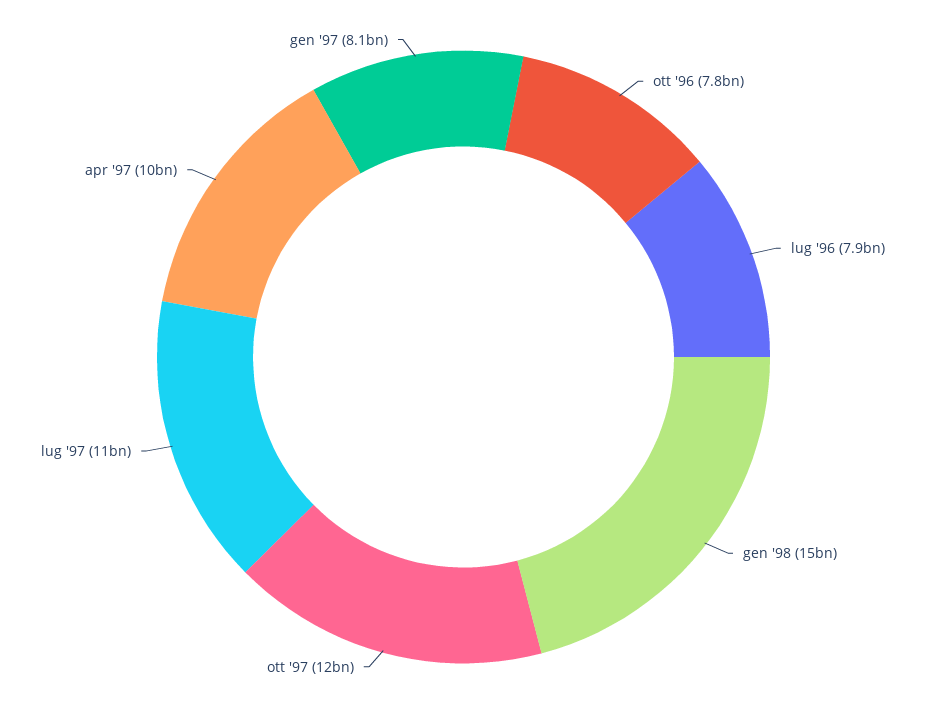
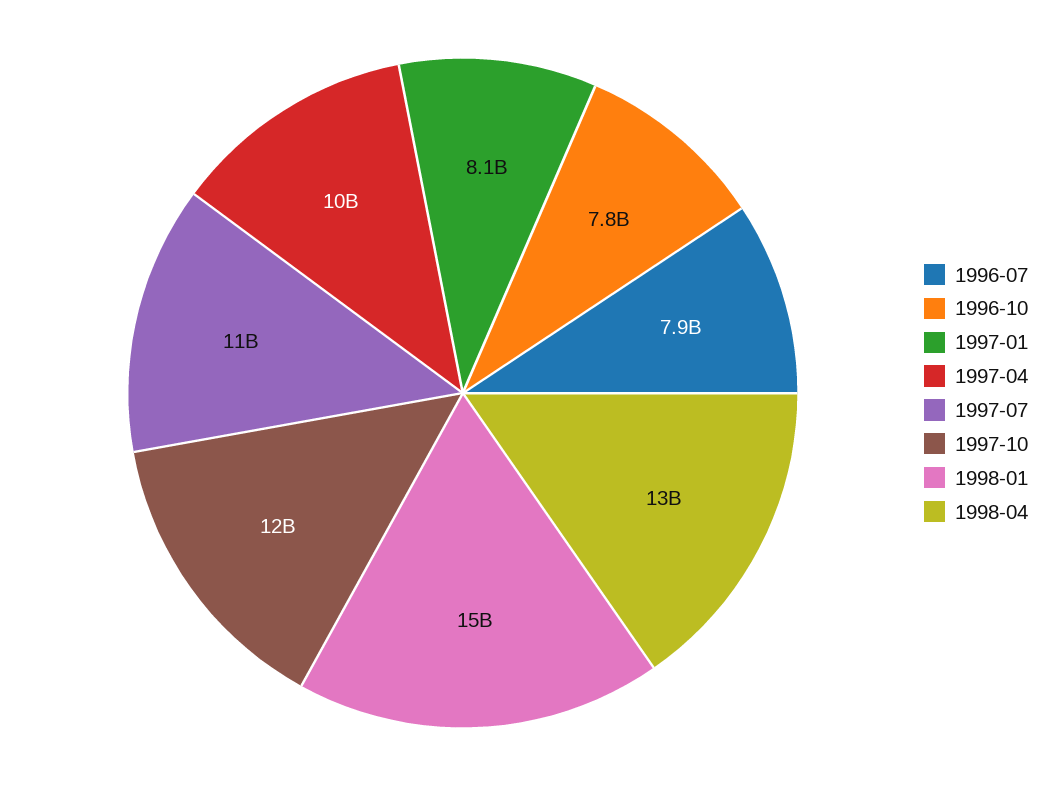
1998-04: none -> 13000000000

